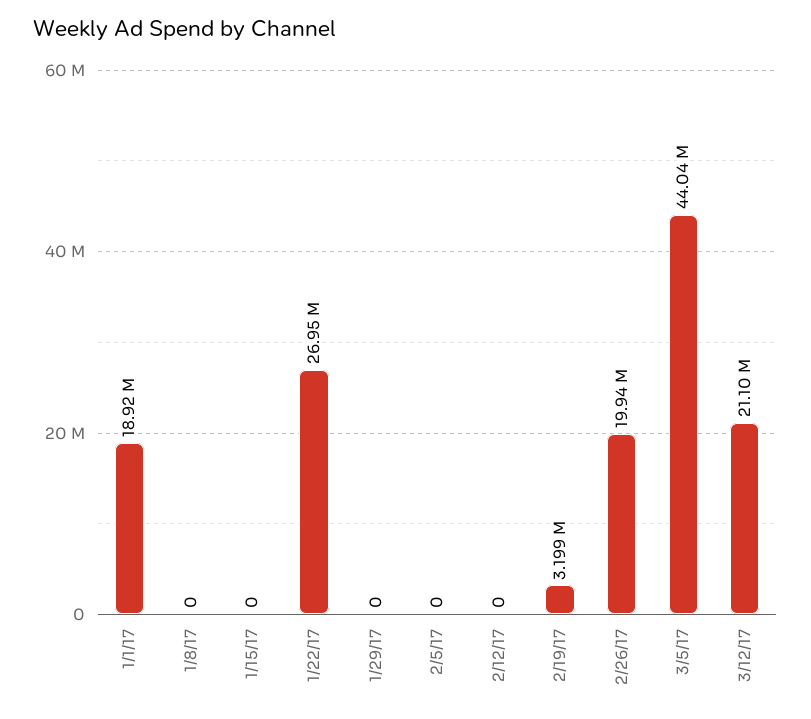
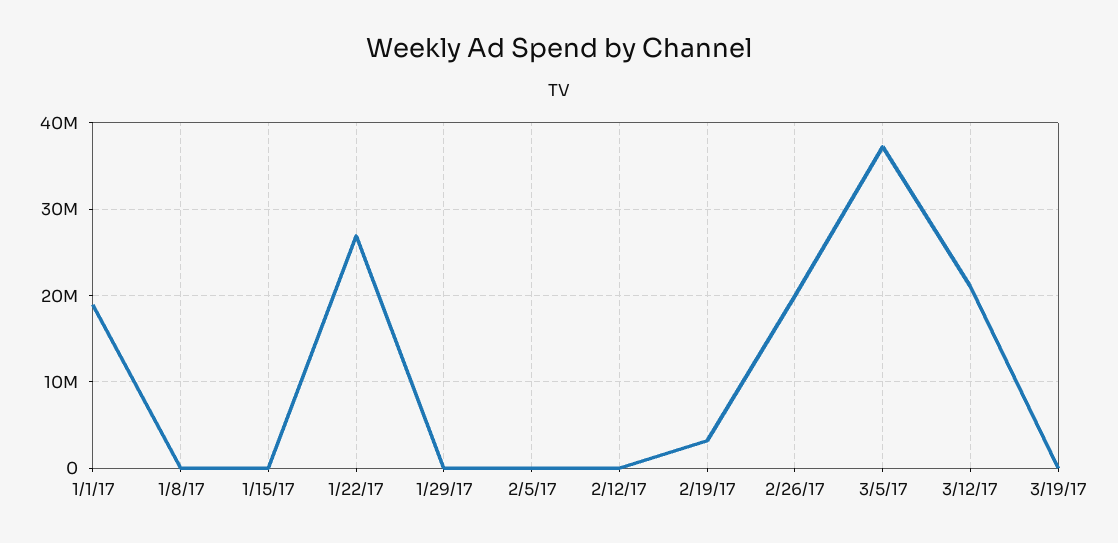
3/5/17: 44040000 -> 37000000
3/19/17: none -> 0

